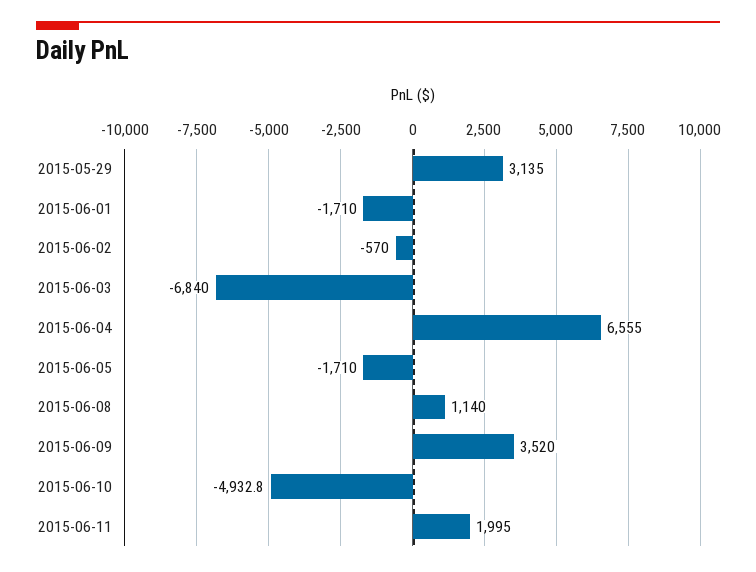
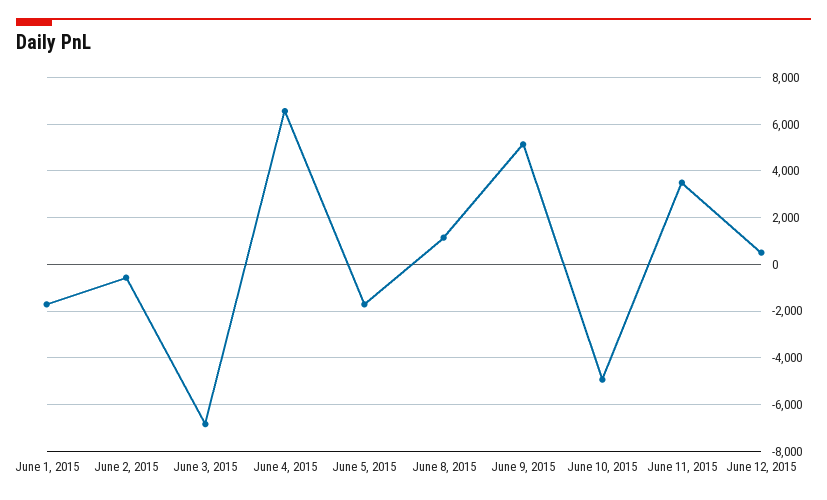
2015-05-29: 3135 -> none
2015-06-09: 3520 -> 5000
2015-06-11: 1995 -> 3500
June 12, 2015: none -> 500

